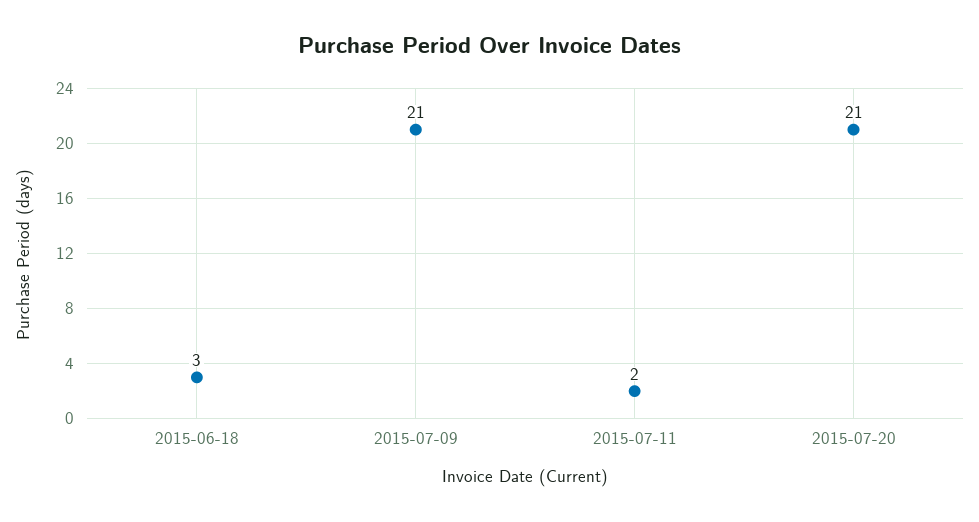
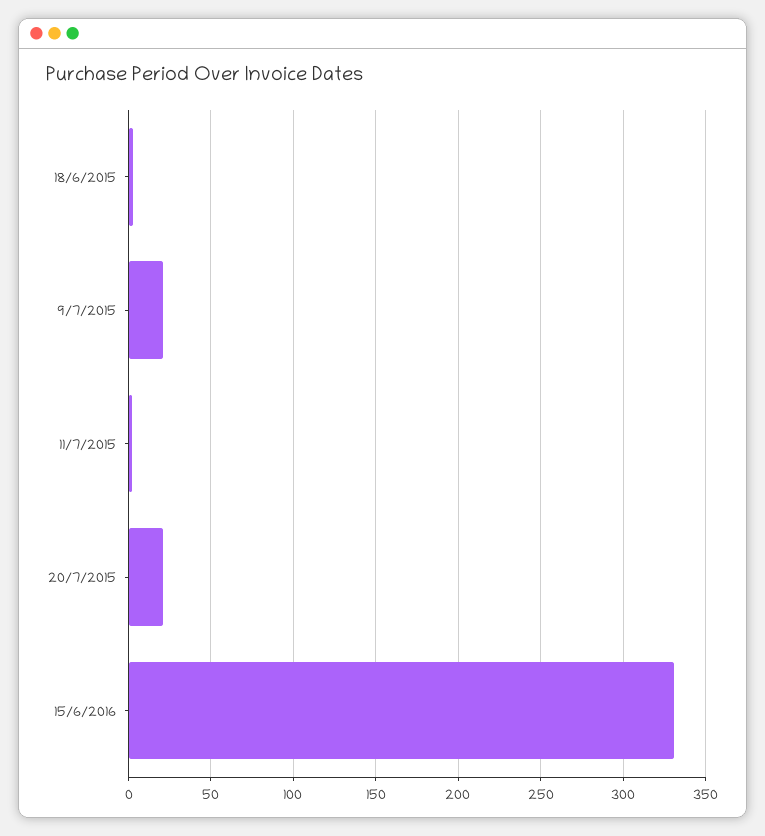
15/6/2016: none -> 330

